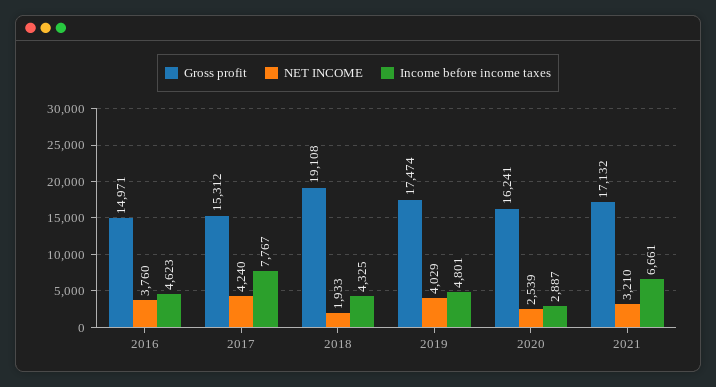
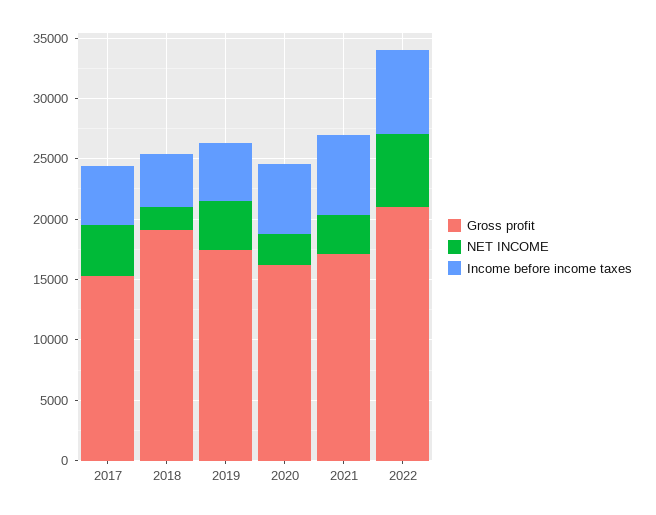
Gross profit, 2016: 14971 -> none
NET INCOME, 2016: 3760 -> none
Income before income taxes, 2016: 4623 -> none
Income before income taxes, 2017: 7767 -> 5000
Income before income taxes, 2020: 2887 -> 6000
Gross profit, 2022: none -> 21000
NET INCOME, 2022: none -> 6000
Income before income taxes, 2022: none -> 7000

